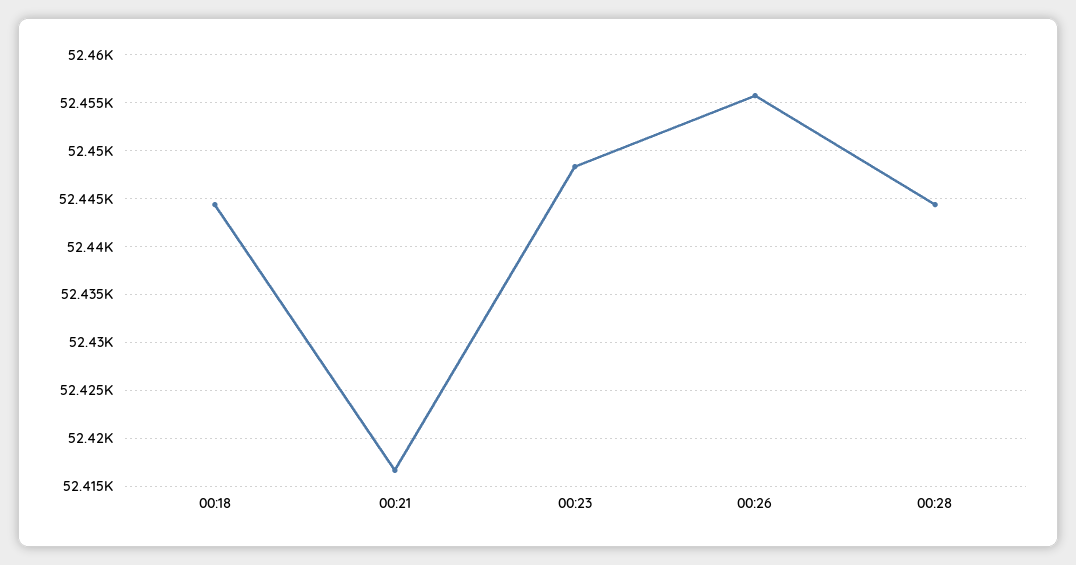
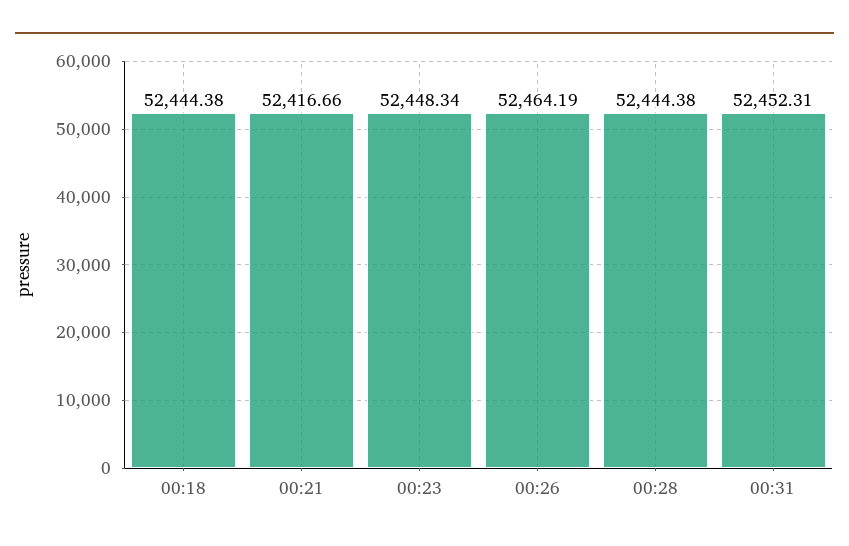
00:26: 52456 -> 52464.19
00:31: none -> 52452.31

